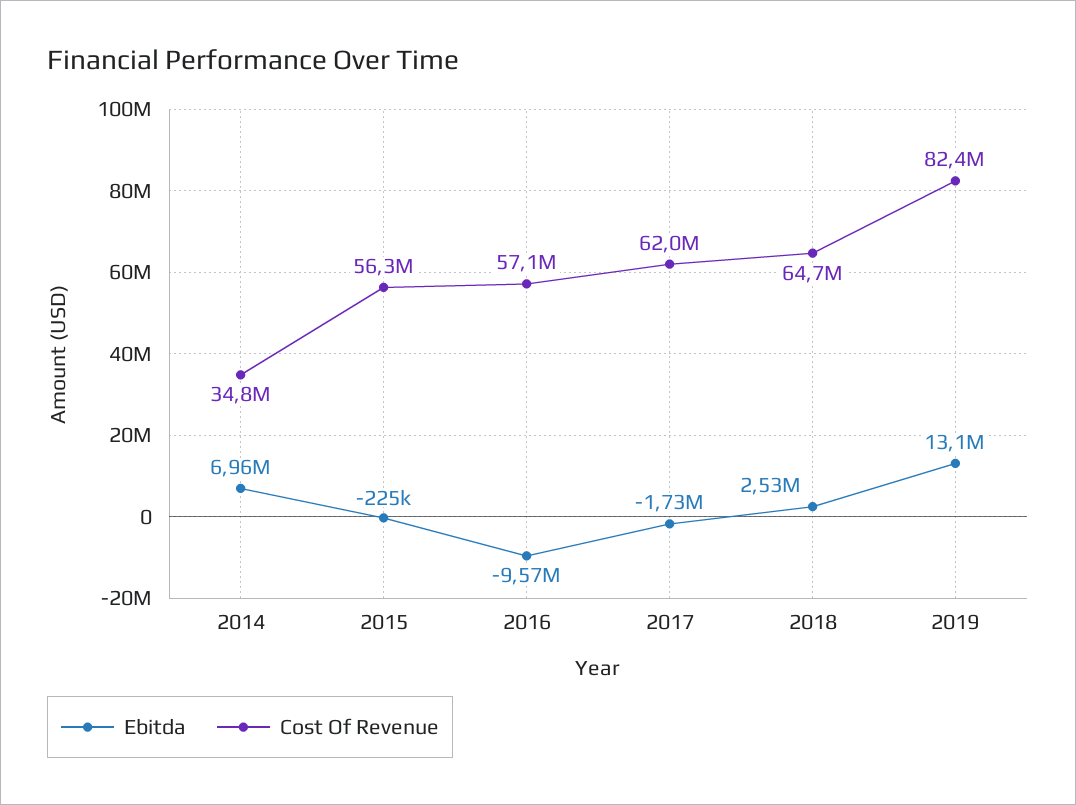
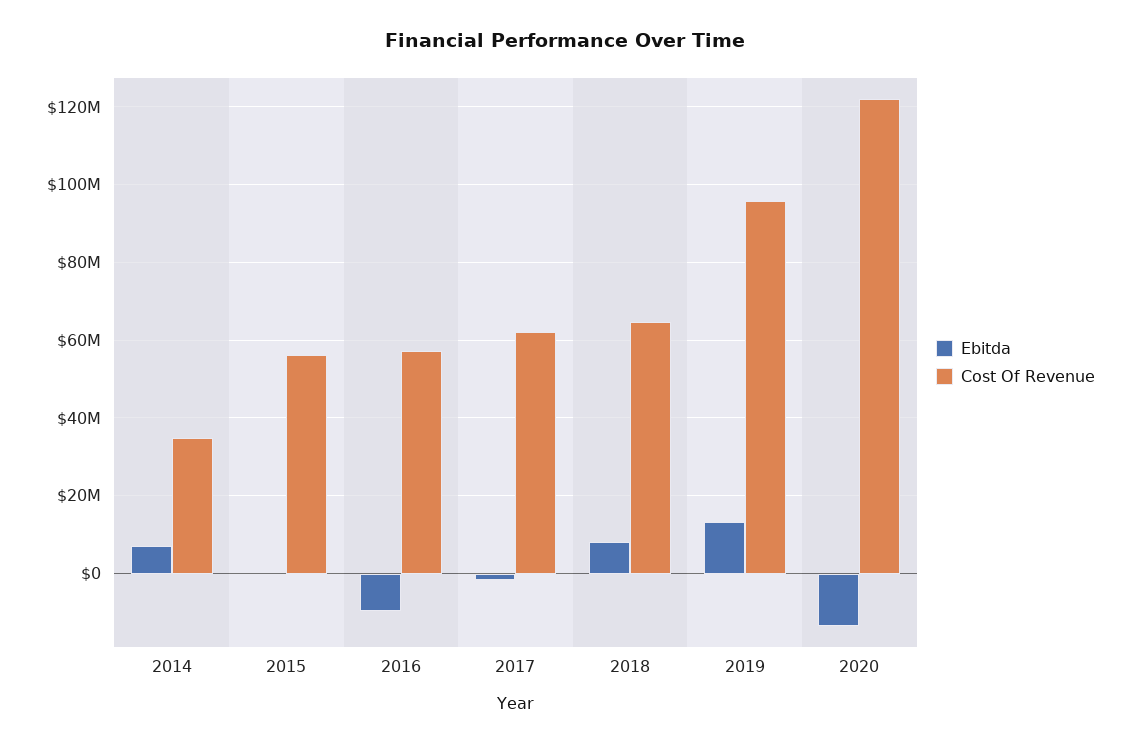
Ebitda, 2018: 2530000 -> 8000000
Cost Of Revenue, 2019: 82400000 -> 96000000
Ebitda, 2020: none -> -14000000
Cost Of Revenue, 2020: none -> 122000000

